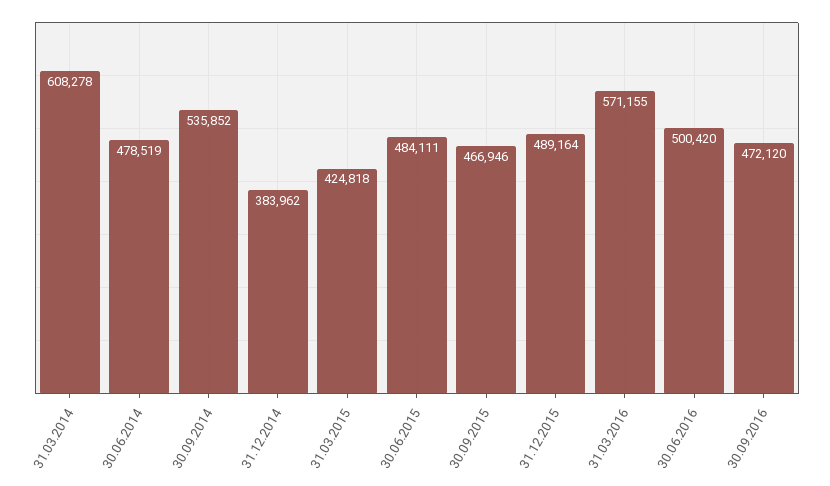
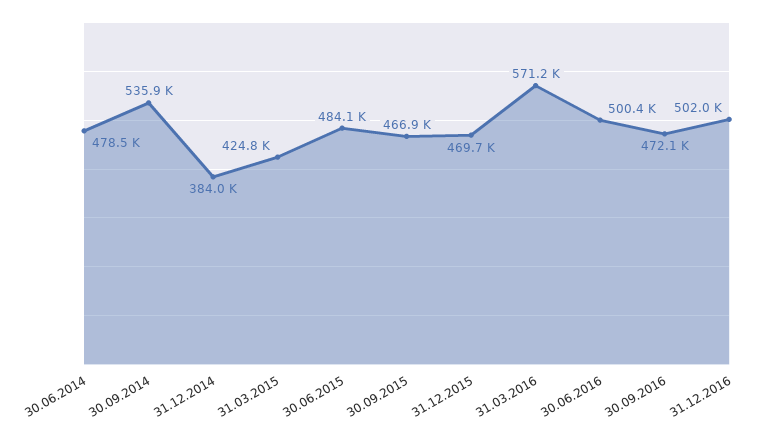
31.03.2014: 608278 -> none
31.12.2015: 489164 -> 469700
31.12.2016: none -> 502000

